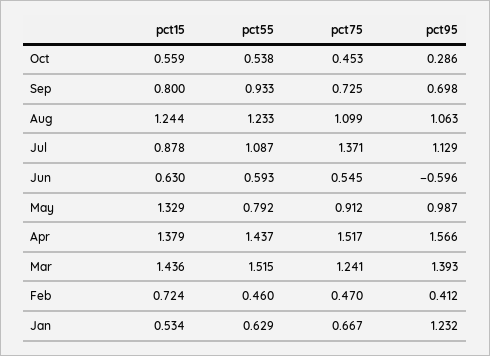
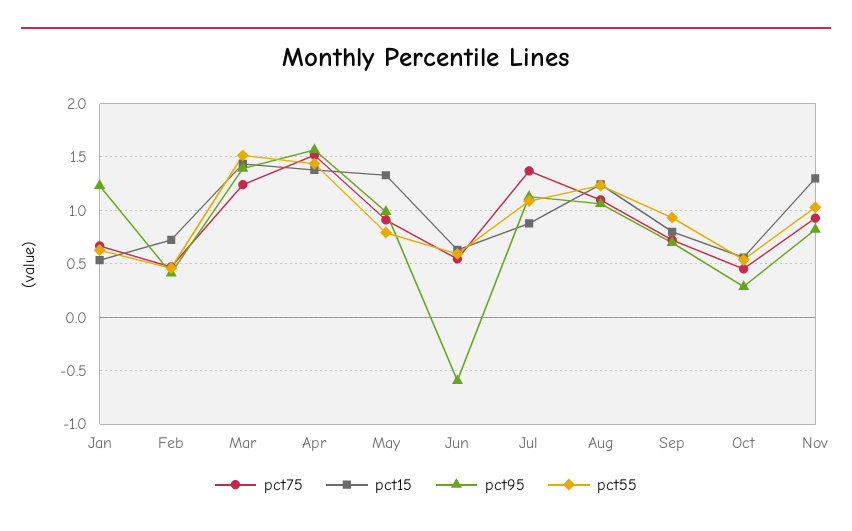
pct75, Nov: none -> 0.9
pct15, Nov: none -> 1.3
pct95, Nov: none -> 0.8
pct55, Nov: none -> 1

